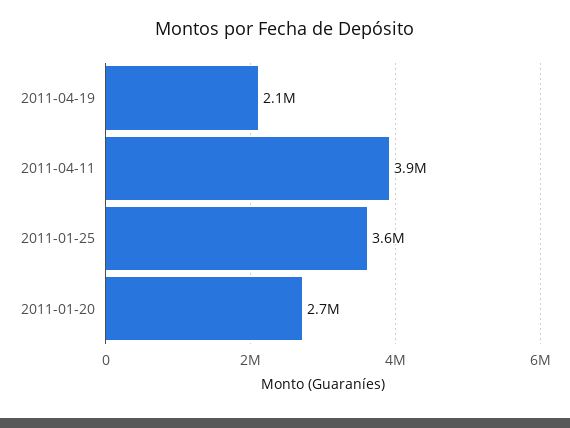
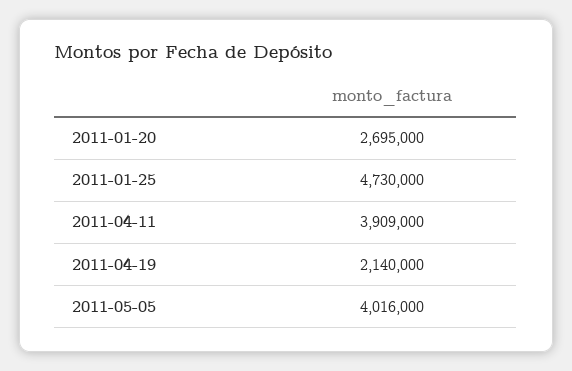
2011-01-25: 3600000 -> 4730000
2011-05-05: none -> 4016000

